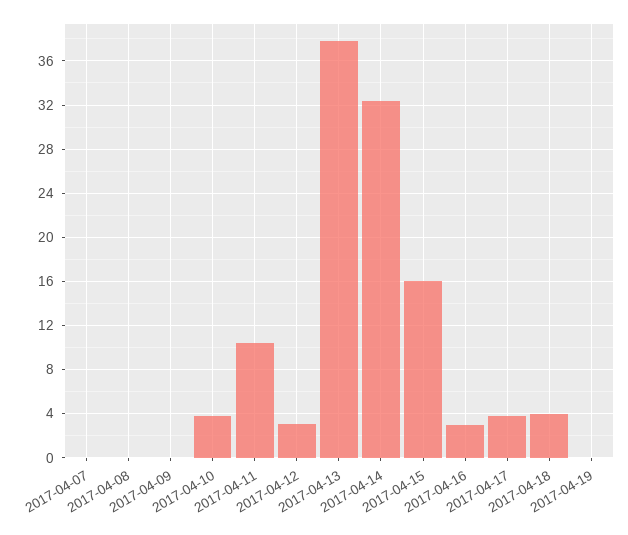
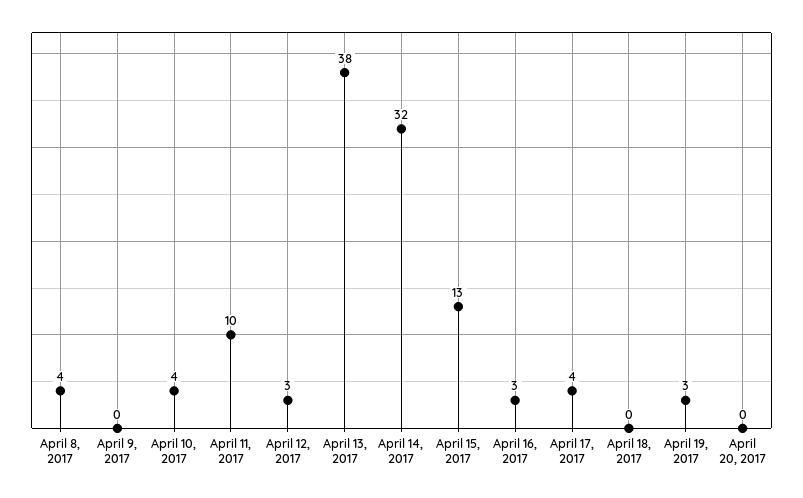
2017-04-07: 0 -> none
2017-04-08: 0 -> 4
2017-04-15: 16 -> 13
2017-04-18: 4 -> 0
2017-04-19: 0 -> 3
April 20, 2017: none -> 0

